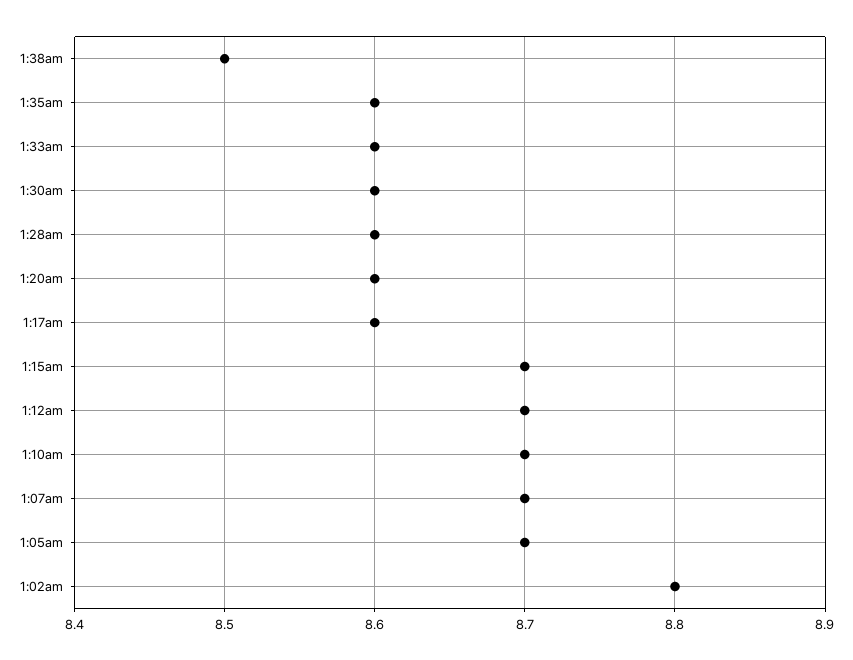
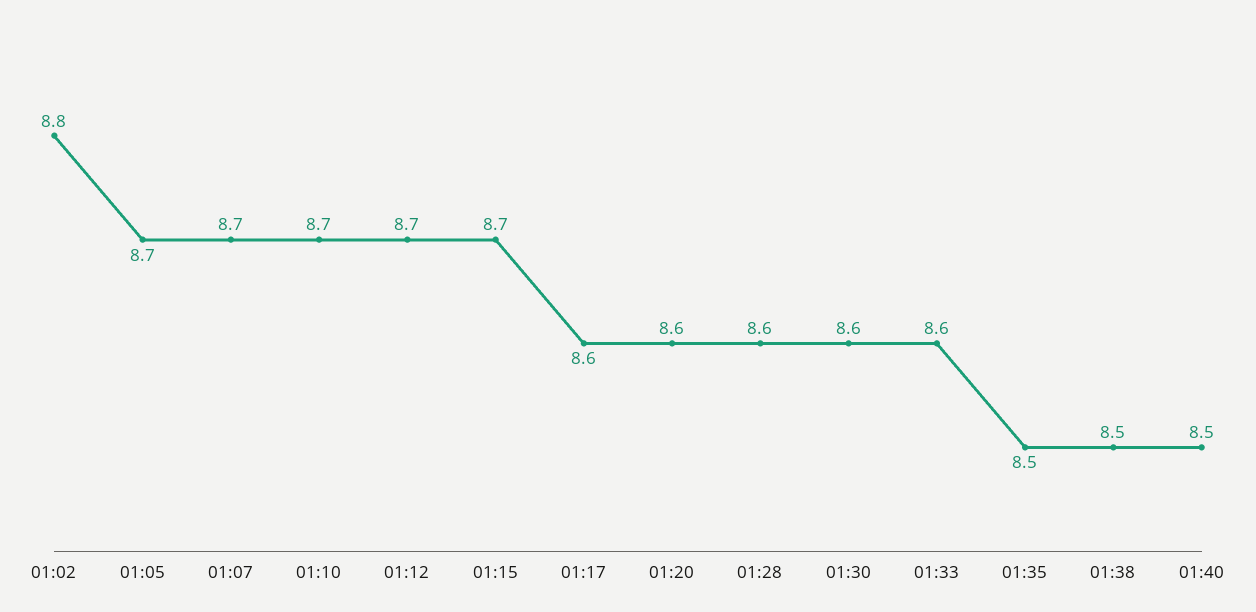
1:35am: 8.6 -> 8.5
01:40: none -> 8.5

